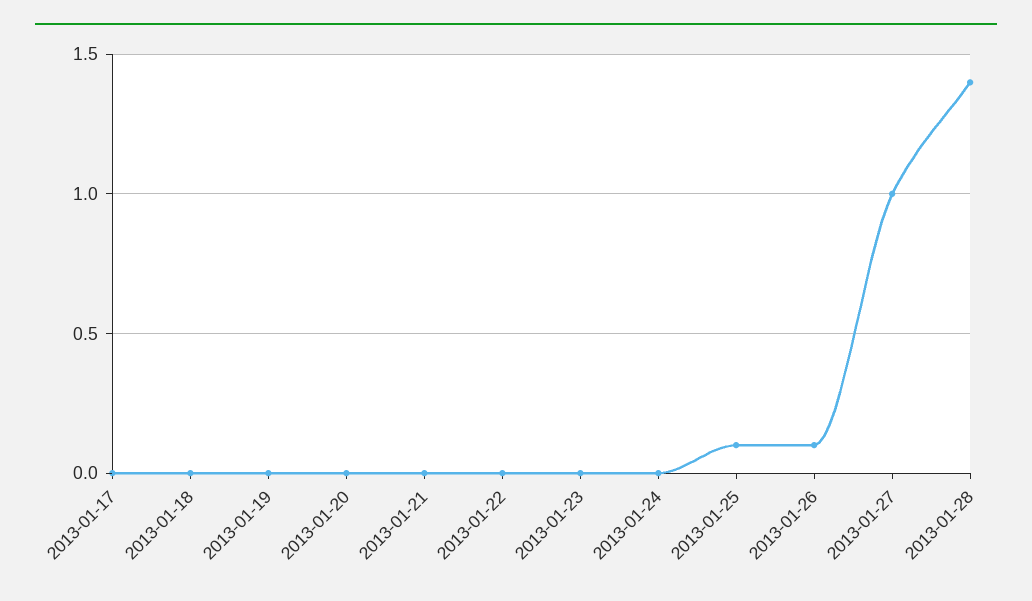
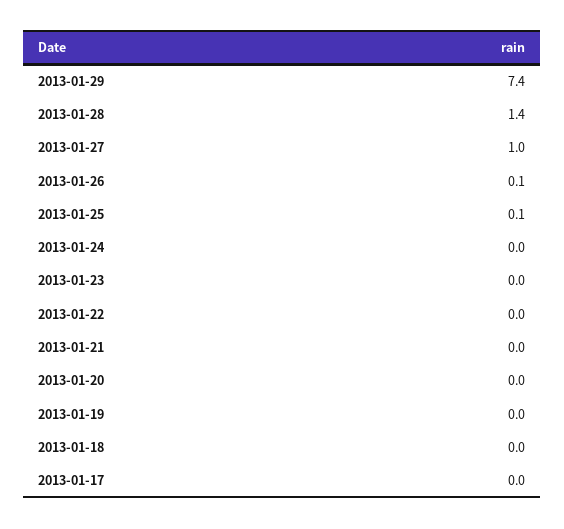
2013-01-29: none -> 7.4

